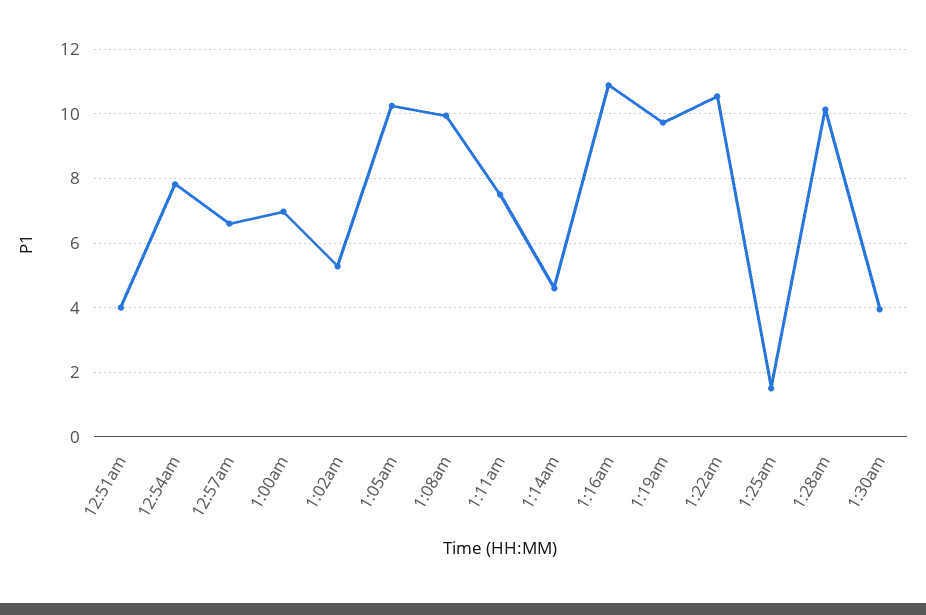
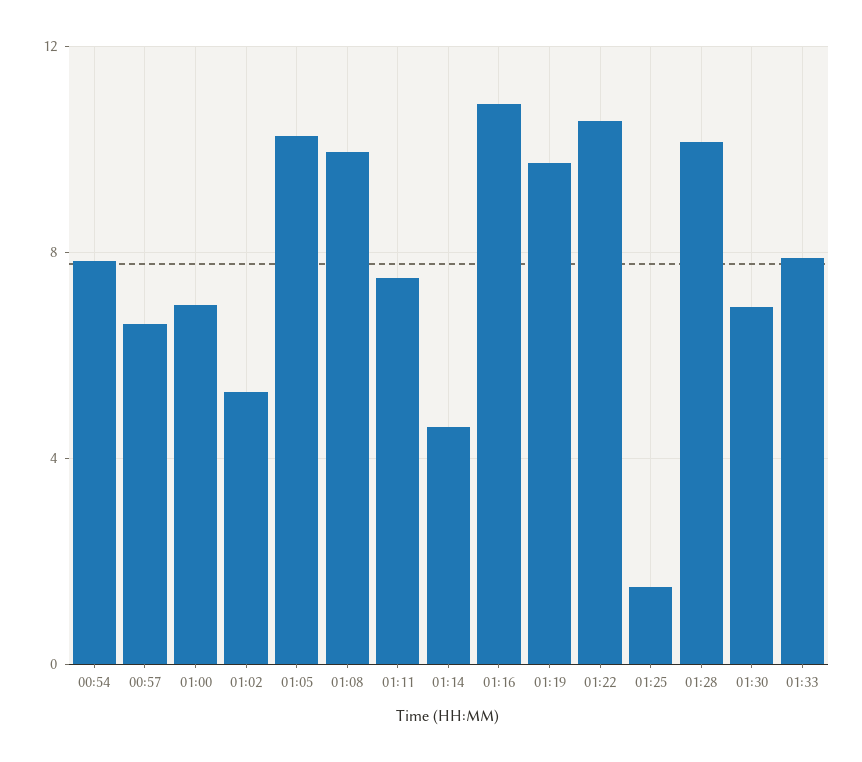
12:51am: 4 -> none
1:30am: 4 -> 7
01:33: none -> 8

